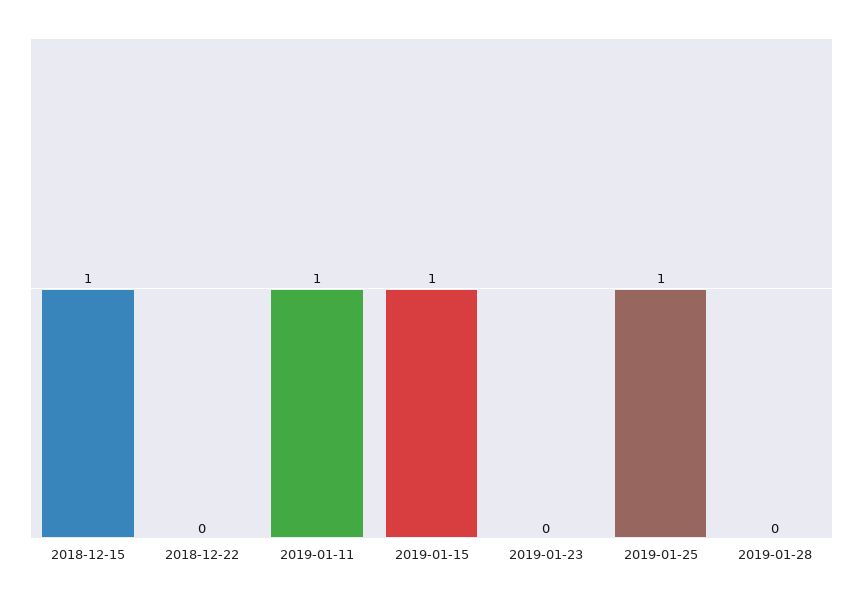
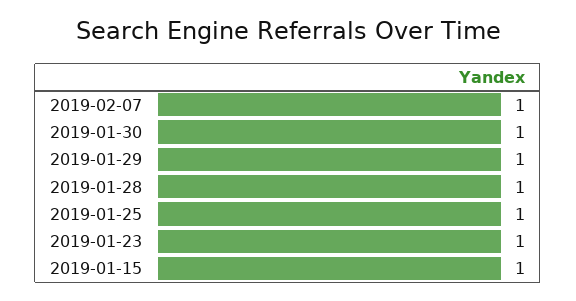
2018-12-15: 1 -> none
2018-12-22: 0 -> none
2019-01-11: 1 -> none
2019-01-23: 0 -> 1
2019-01-28: 0 -> 1
2019-02-07: none -> 1
2019-01-30: none -> 1
2019-01-29: none -> 1

